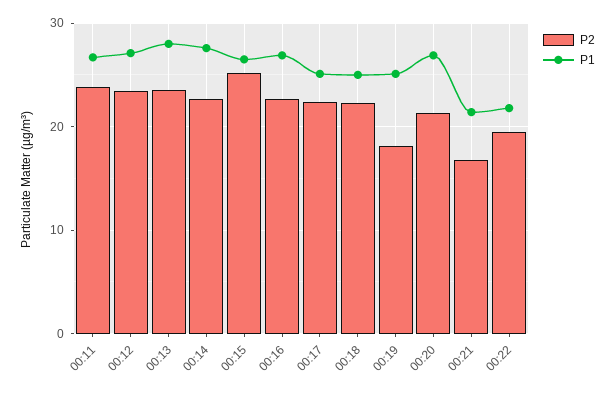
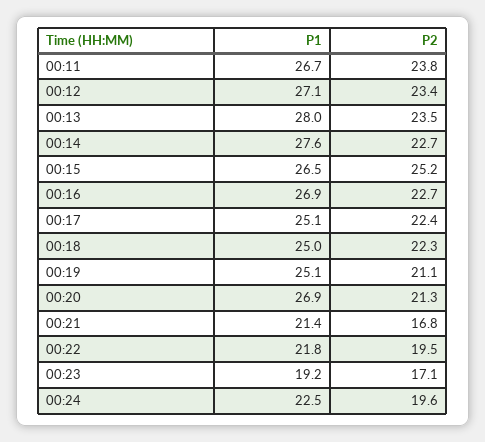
P2, 00:19: 18 -> 21.1
P1, 00:23: none -> 19.2
P2, 00:23: none -> 17.1
P1, 00:24: none -> 22.5
P2, 00:24: none -> 19.6

